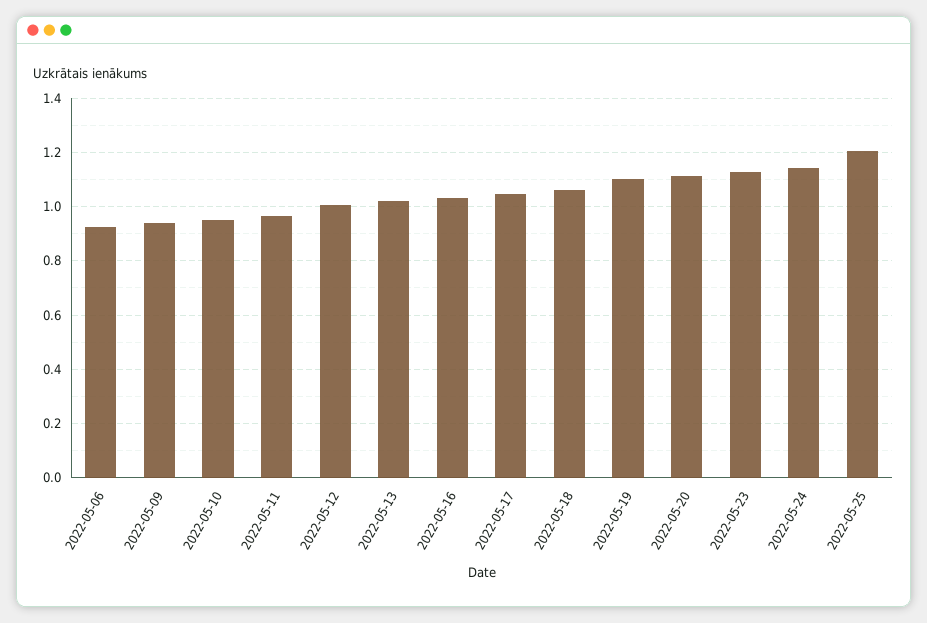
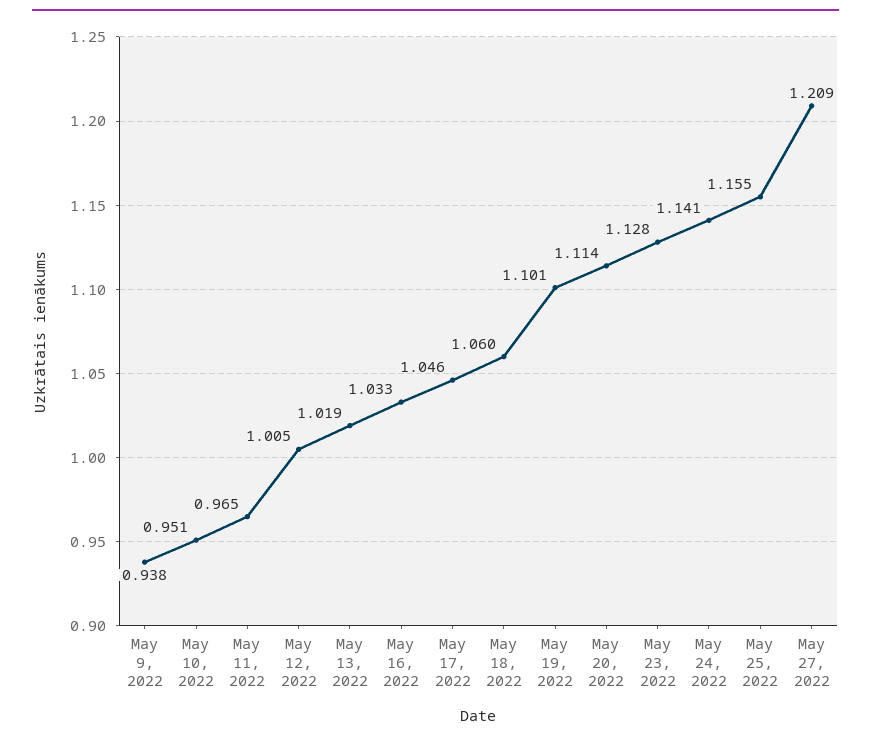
2022-05-06: 0.925 -> none
2022-05-25: 1.2 -> 1.155
May 27, 2022: none -> 1.209

